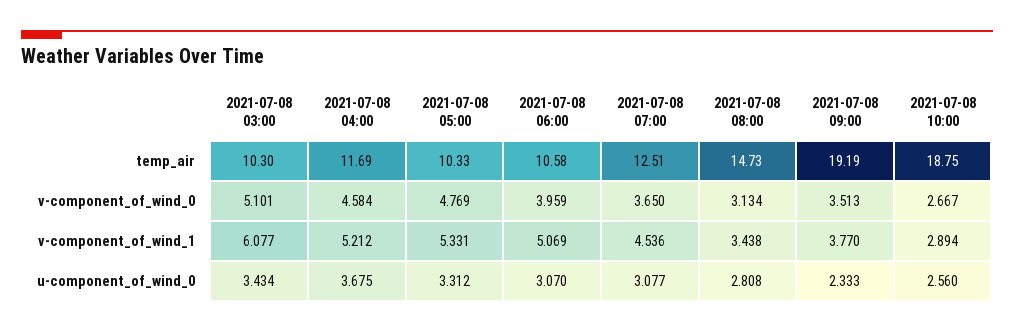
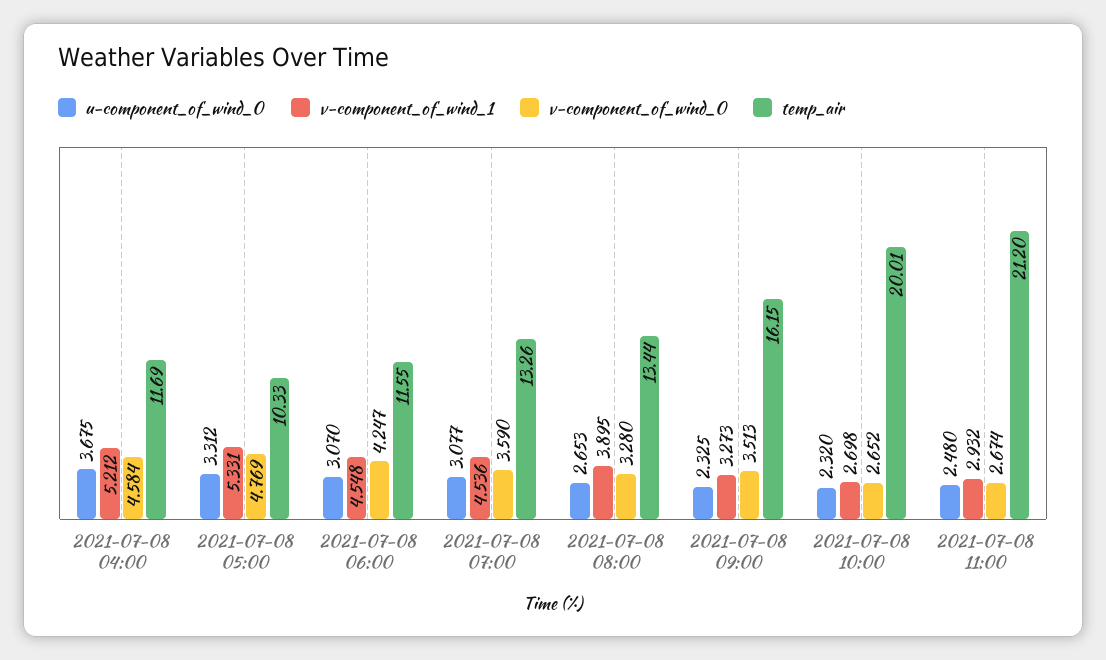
temp_air, 2021-07-08 03:00: 10.3 -> none
temp_air, 2021-07-08 06:00: 10.58 -> 11.55
temp_air, 2021-07-08 07:00: 12.51 -> 13.26
temp_air, 2021-07-08 08:00: 14.73 -> 13.44
temp_air, 2021-07-08 09:00: 19.19 -> 16.15
temp_air, 2021-07-08 10:00: 18.75 -> 20.01
v-component_of_wind_0, 2021-07-08 03:00: 5.101 -> none
v-component_of_wind_0, 2021-07-08 06:00: 3.959 -> 4.247
v-component_of_wind_0, 2021-07-08 07:00: 3.65 -> 3.59
v-component_of_wind_0, 2021-07-08 08:00: 3.134 -> 3.28
v-component_of_wind_0, 2021-07-08 10:00: 2.667 -> 2.652
v-component_of_wind_1, 2021-07-08 03:00: 6.077 -> none
v-component_of_wind_1, 2021-07-08 06:00: 5.069 -> 4.548
v-component_of_wind_1, 2021-07-08 08:00: 3.438 -> 3.895
v-component_of_wind_1, 2021-07-08 09:00: 3.77 -> 3.273
v-component_of_wind_1, 2021-07-08 10:00: 2.894 -> 2.698
u-component_of_wind_0, 2021-07-08 03:00: 3.434 -> none
u-component_of_wind_0, 2021-07-08 08:00: 2.808 -> 2.653
u-component_of_wind_0, 2021-07-08 09:00: 2.333 -> 2.325
u-component_of_wind_0, 2021-07-08 10:00: 2.56 -> 2.32
u-component_of_wind_0, 2021-07-08 11:00: none -> 2.48
v-component_of_wind_1, 2021-07-08 11:00: none -> 2.932
v-component_of_wind_0, 2021-07-08 11:00: none -> 2.674
temp_air, 2021-07-08 11:00: none -> 21.2

